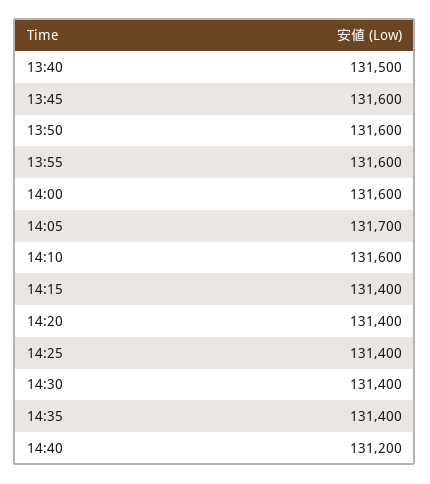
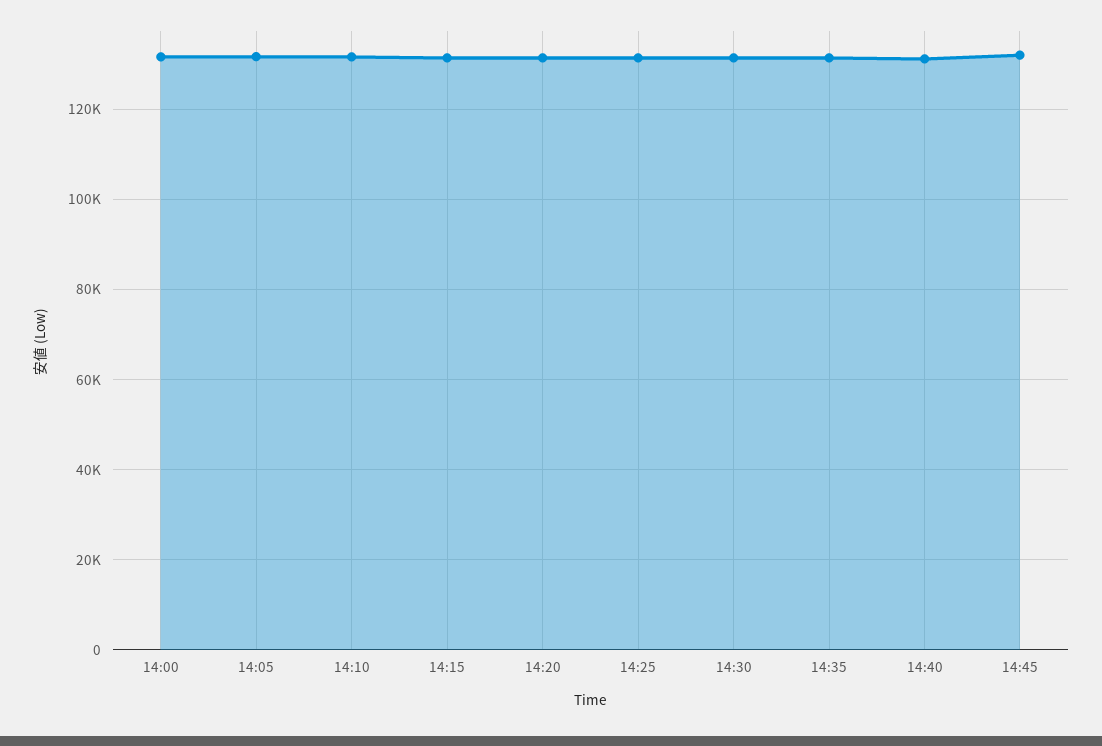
13:40: 131500 -> none
13:45: 131600 -> none
13:50: 131600 -> none
13:55: 131600 -> none
14:45: none -> 132000

